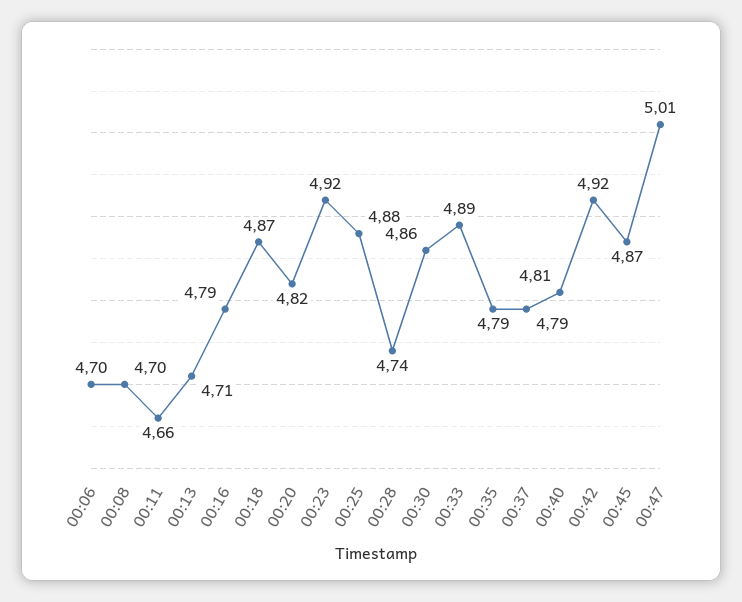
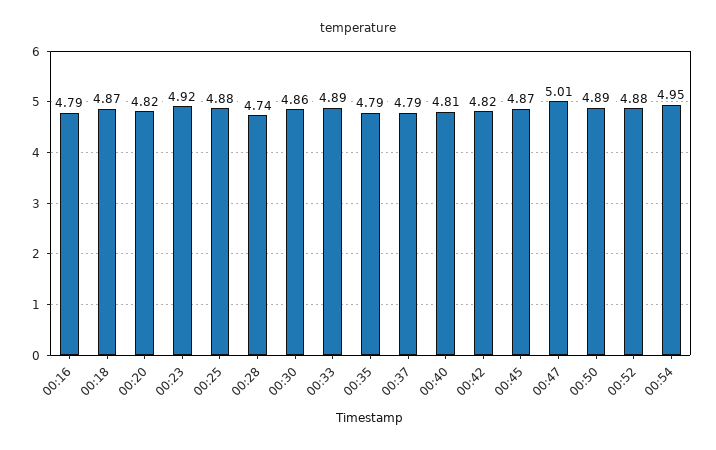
00:06: 4.7 -> none
00:08: 4.7 -> none
00:11: 4.66 -> none
00:13: 4.71 -> none
00:42: 4.92 -> 4.82
00:50: none -> 4.89
00:52: none -> 4.88
00:54: none -> 4.95

